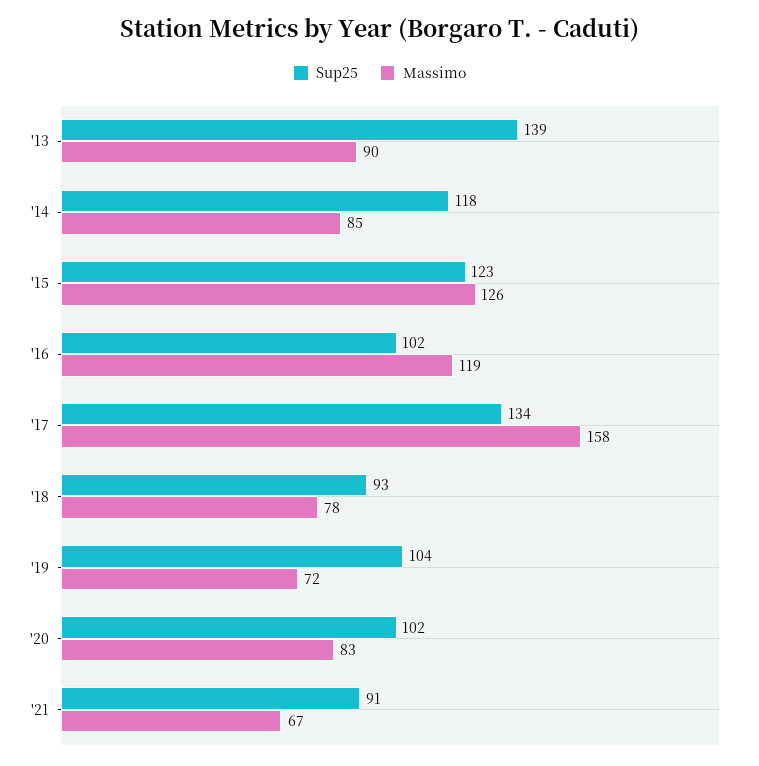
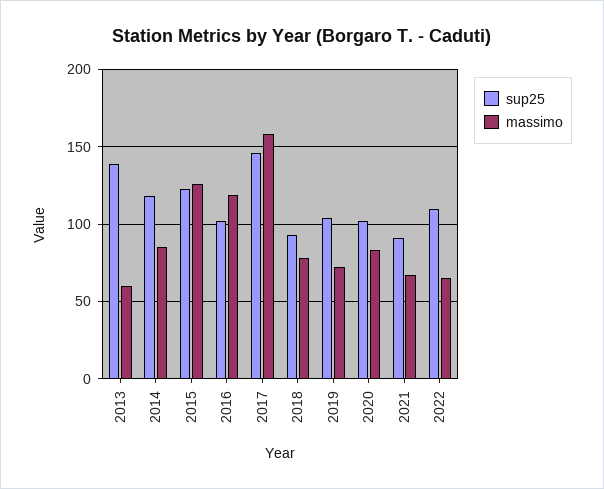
Massimo, '13: 90 -> 60
Sup25, '17: 134 -> 145
Sup25, 2022: none -> 110
Massimo, 2022: none -> 65

